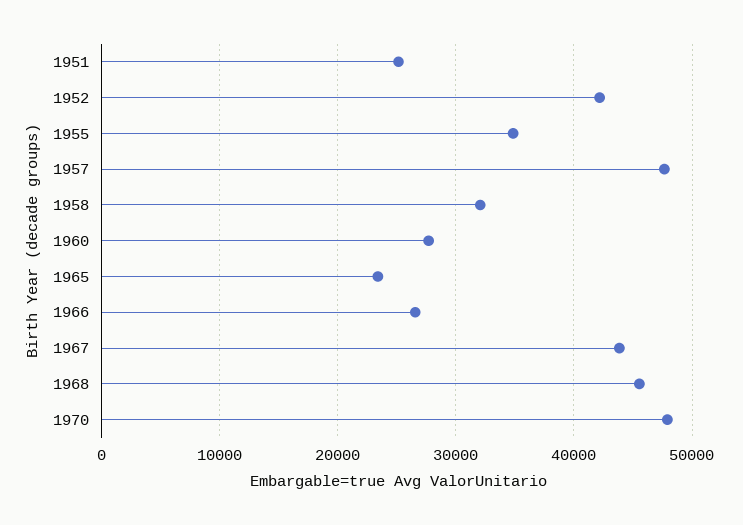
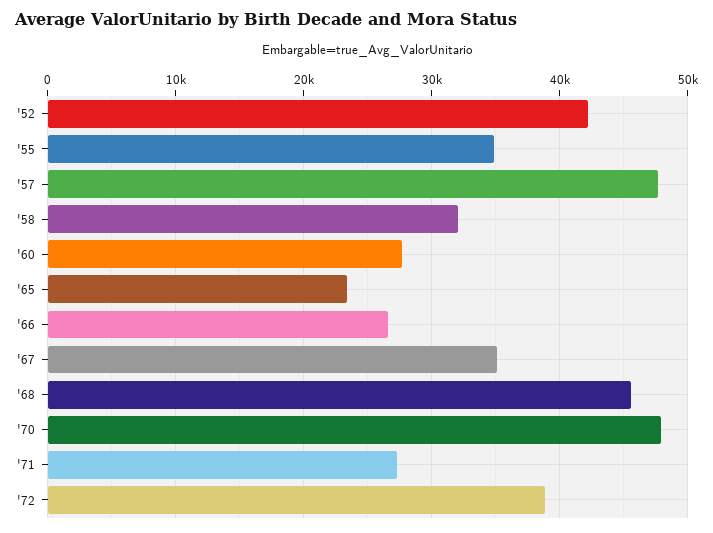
1951: 25000 -> none
1967: 44000 -> 35000
'71: none -> 27000
'72: none -> 39000

